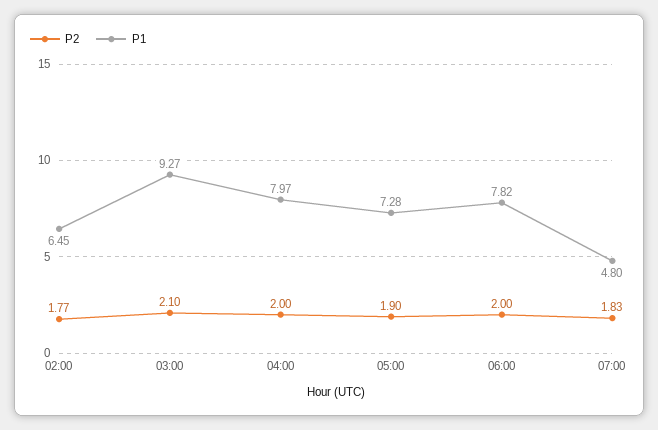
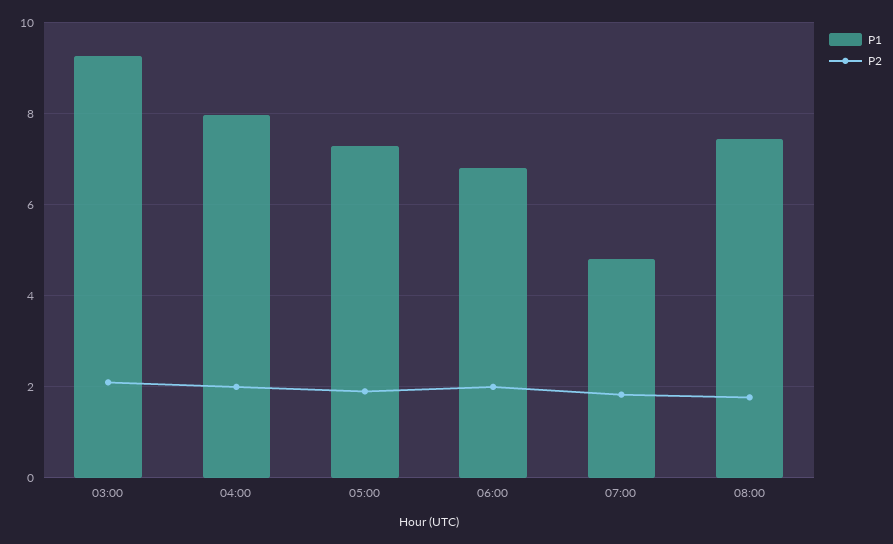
P2, 02:00: 1.77 -> none
P1, 02:00: 6.45 -> none
P1, 06:00: 7.82 -> 6.8
P1, 08:00: none -> 7.4
P2, 08:00: none -> 1.8

